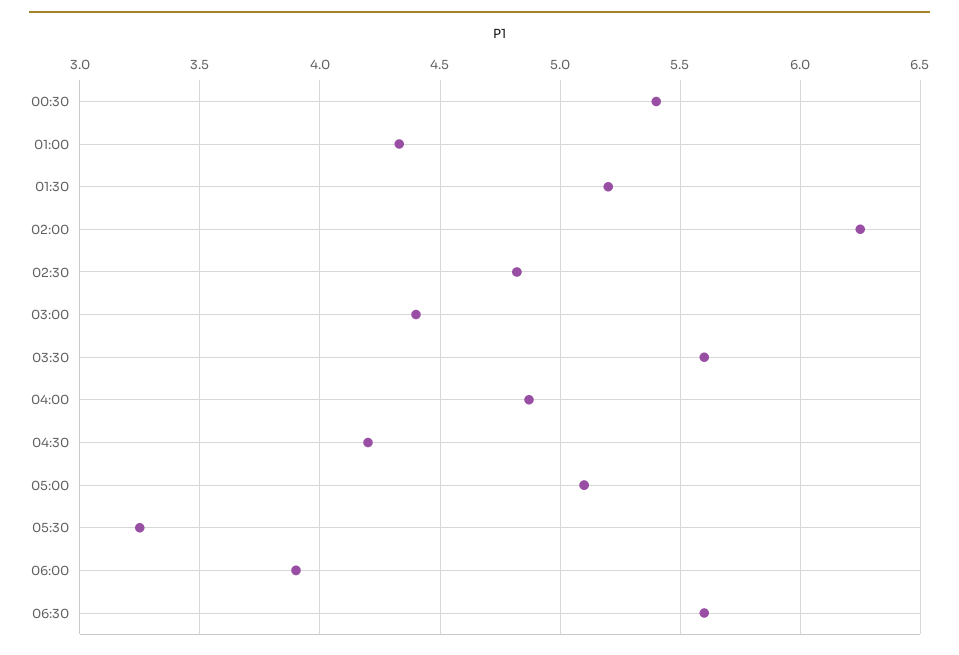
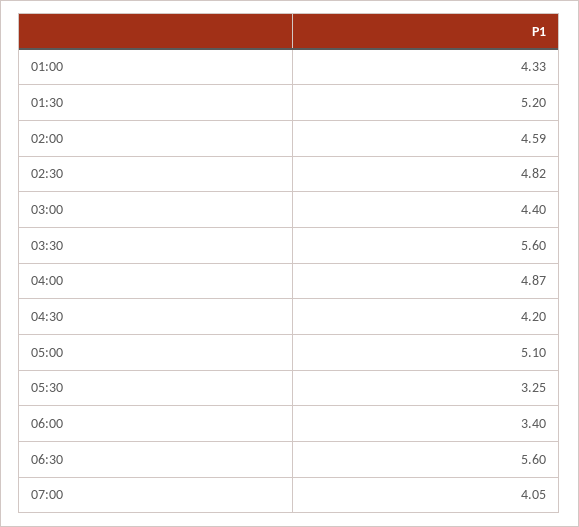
00:30: 5.4 -> none
02:00: 6.25 -> 4.59
06:00: 3.9 -> 3.4
07:00: none -> 4.05

